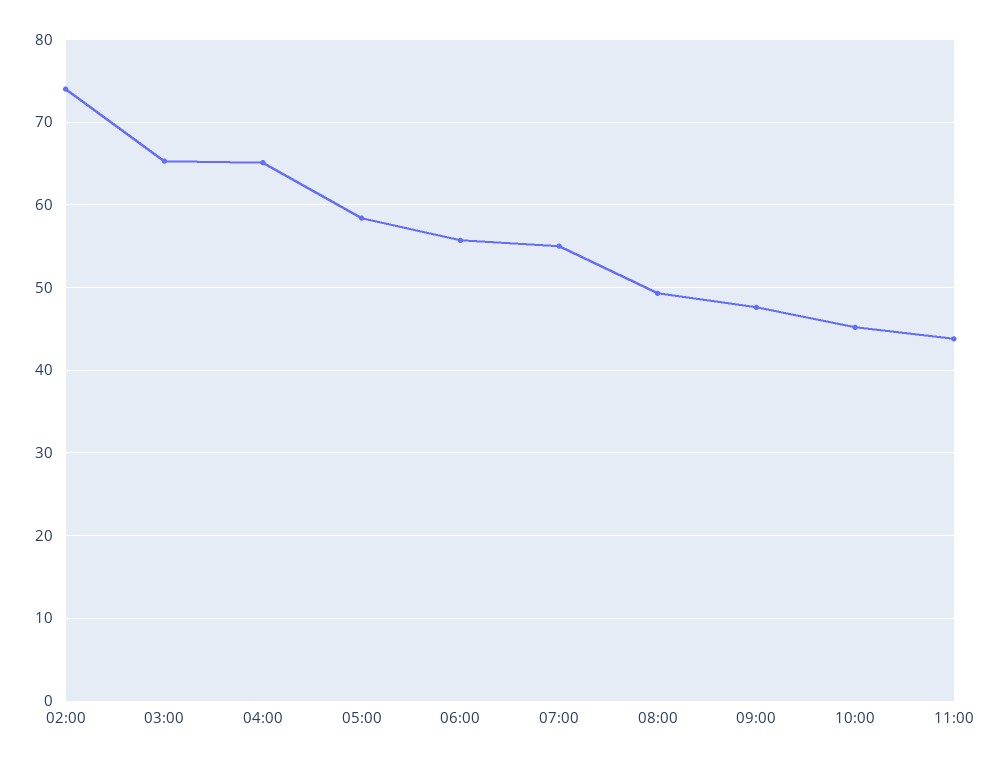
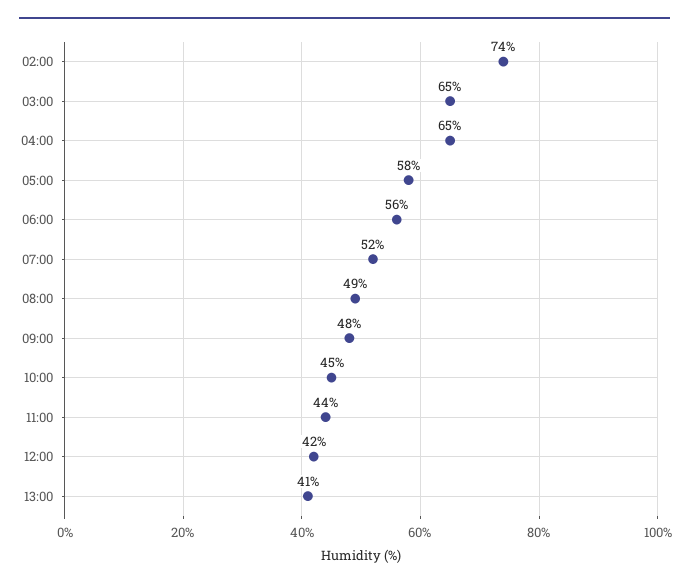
07:00: 55 -> 52
12:00: none -> 42
13:00: none -> 41

